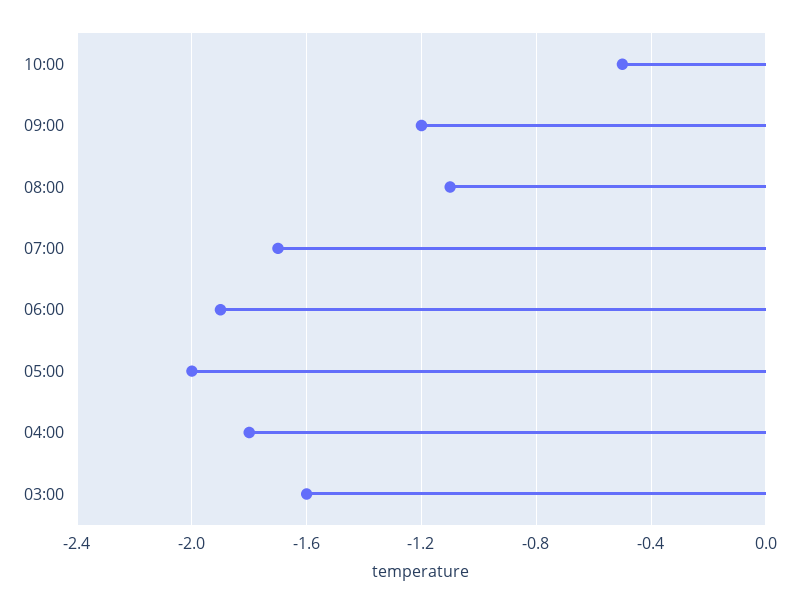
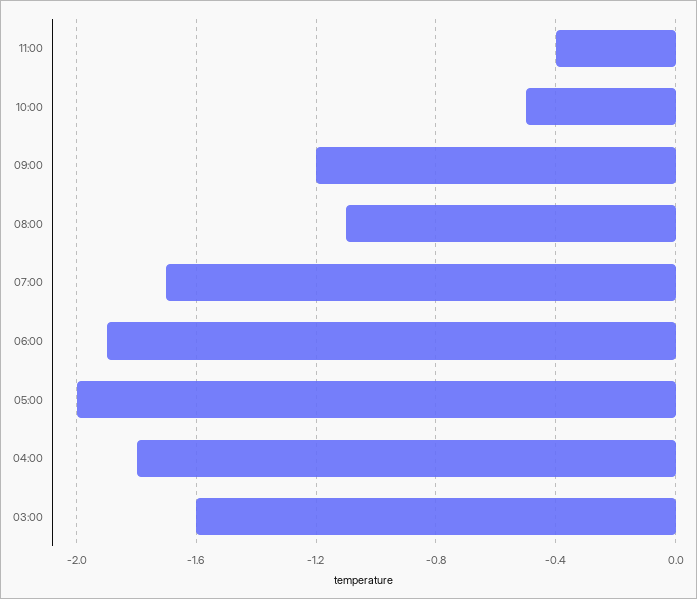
11:00: none -> -0.4

